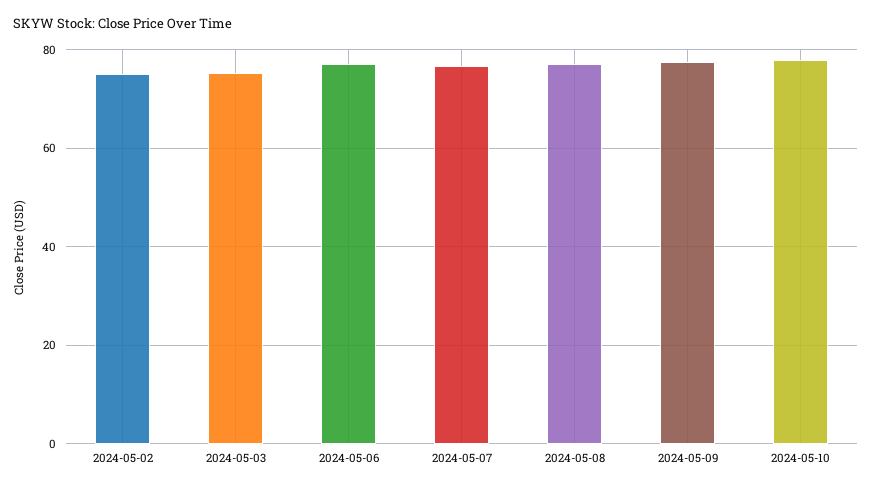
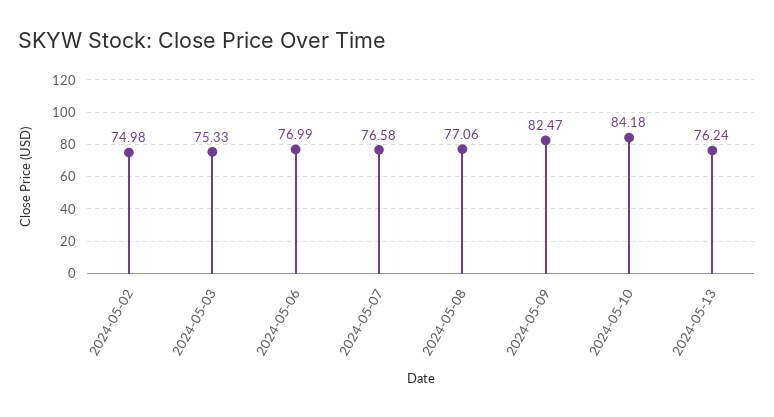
2024-05-09: 78 -> 82.47
2024-05-10: 78 -> 84.18
2024-05-13: none -> 76.24

